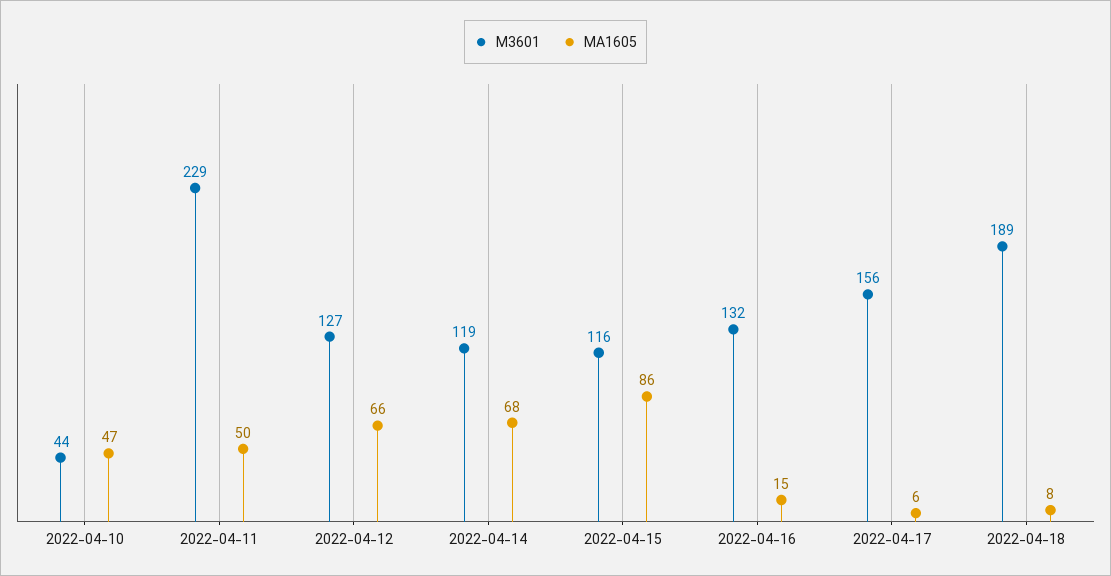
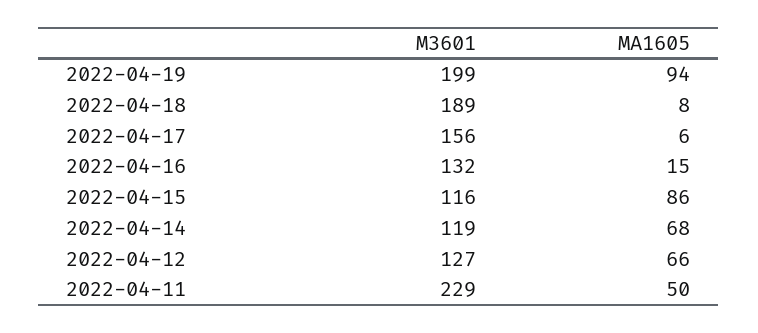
M3601, 2022-04-10: 44 -> none
MA1605, 2022-04-10: 47 -> none
M3601, 2022-04-19: none -> 199
MA1605, 2022-04-19: none -> 94

